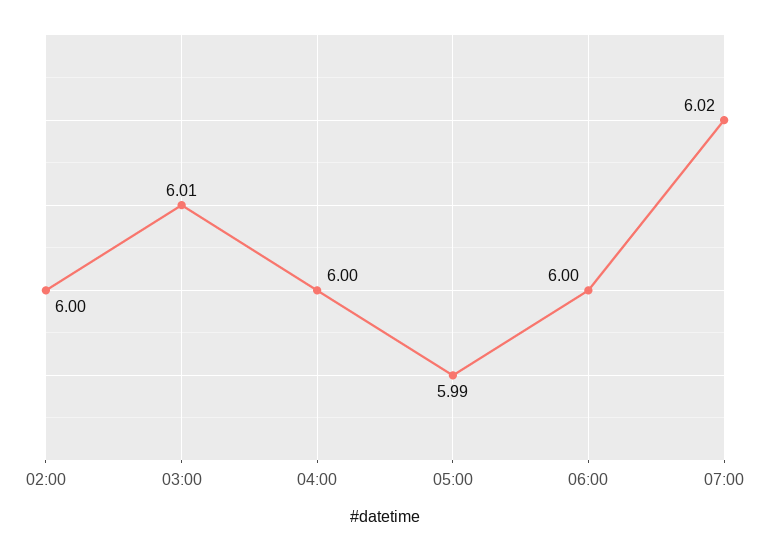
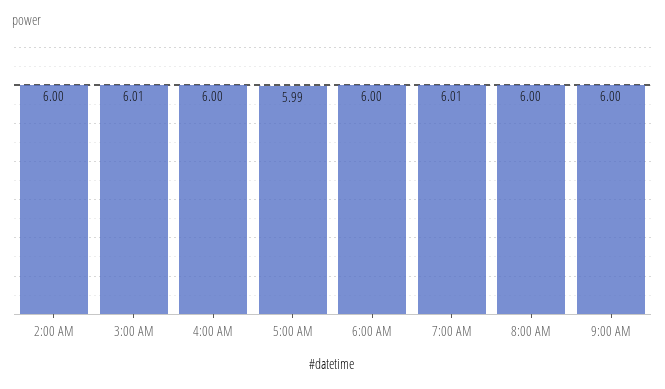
07:00: 6.02 -> 6.01
8:00 AM: none -> 6
9:00 AM: none -> 6

